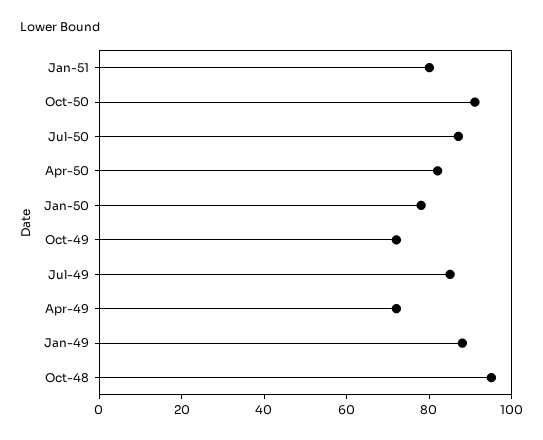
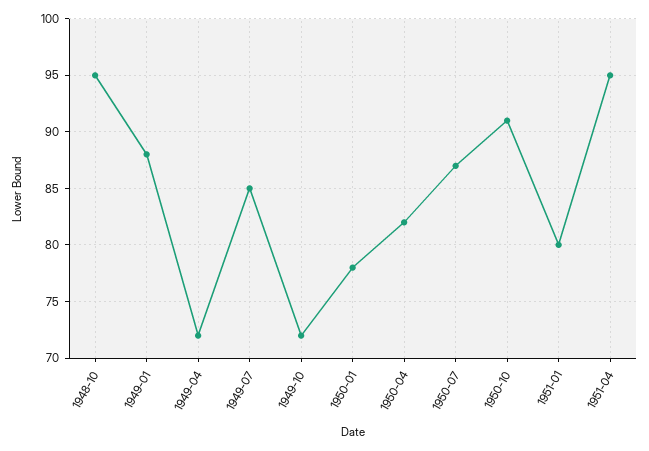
1951-04: none -> 95

